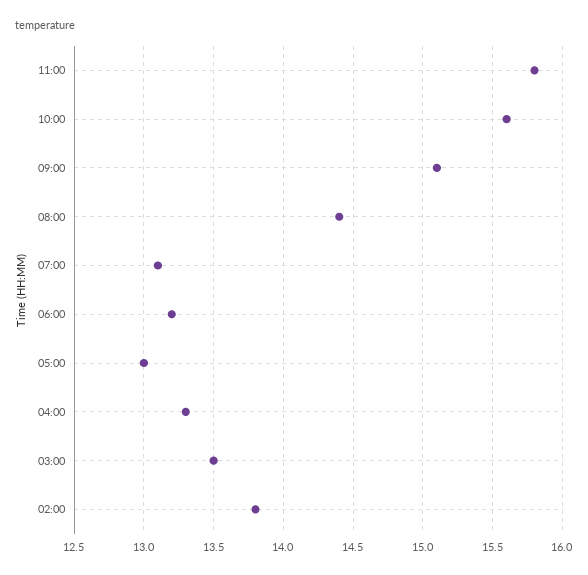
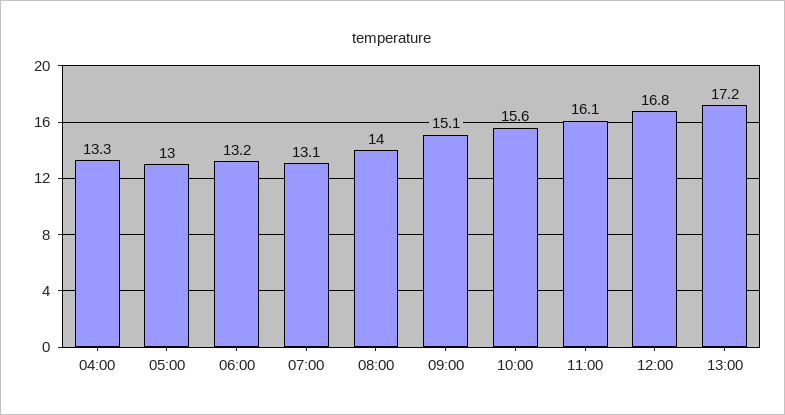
11:00: 15.8 -> 16.1
08:00: 14.4 -> 14
03:00: 13.5 -> none
02:00: 13.8 -> none
12:00: none -> 16.8
13:00: none -> 17.2

